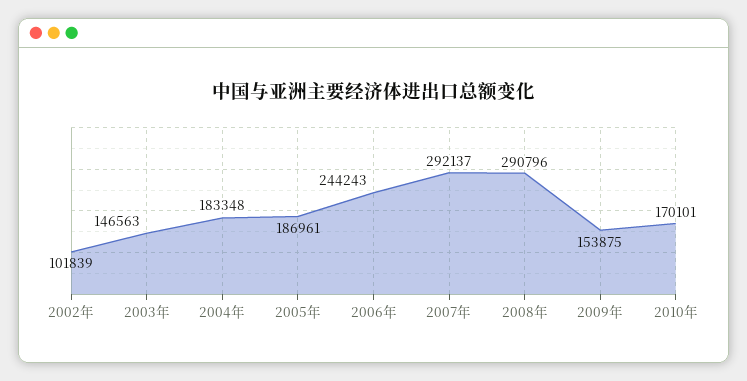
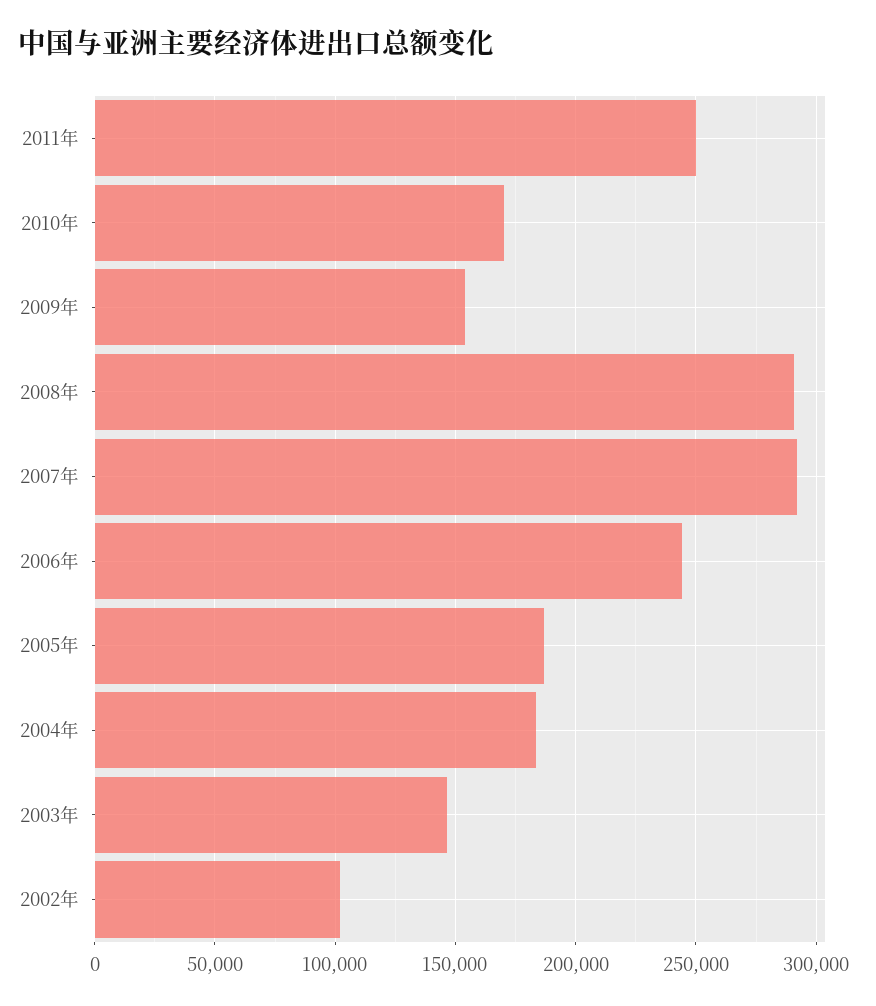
2011年: none -> 250000

